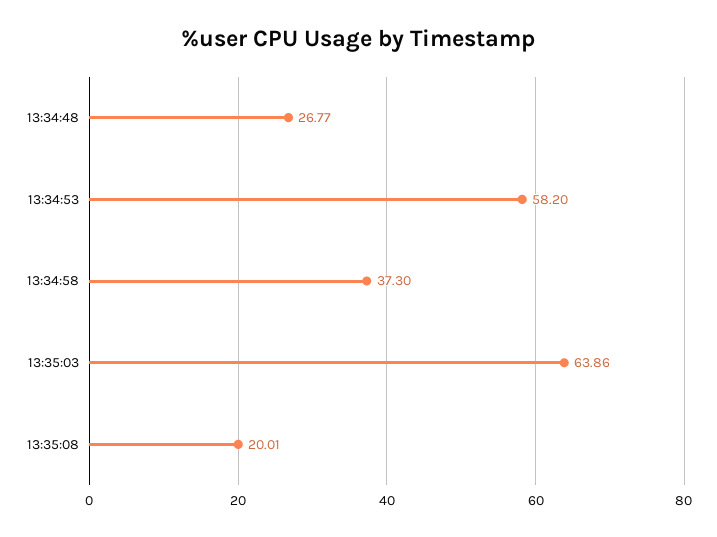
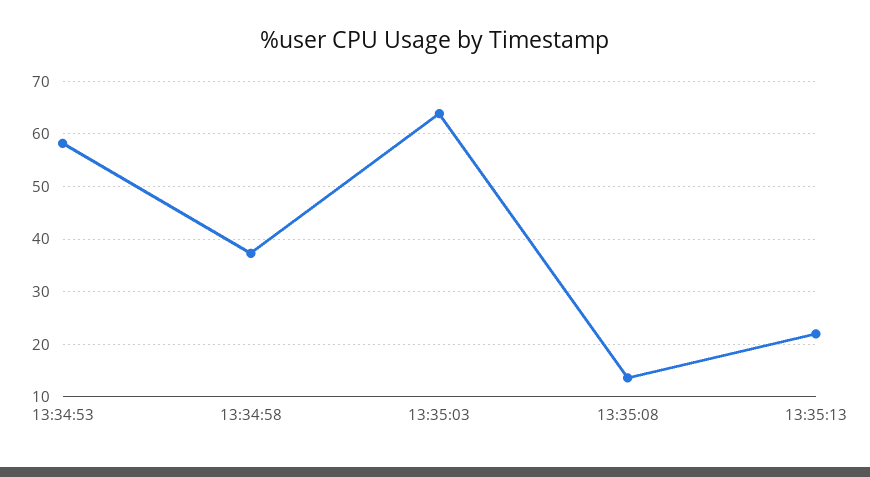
13:34:48: 26.77 -> none
13:35:08: 20.01 -> 14
13:35:13: none -> 22

